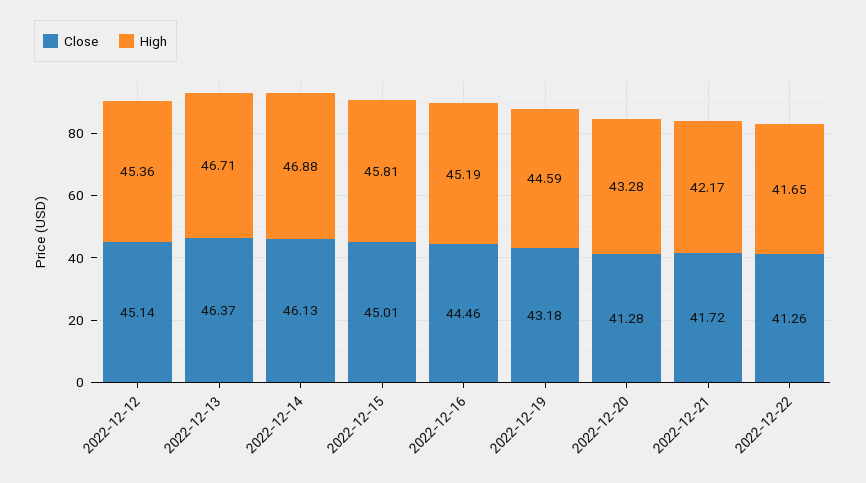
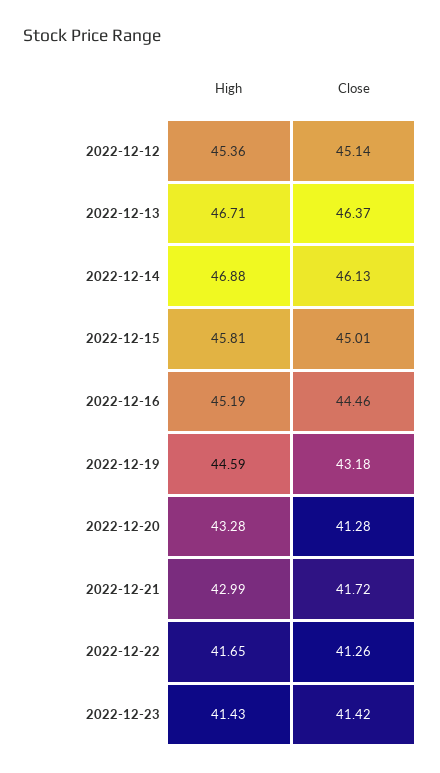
High, 2022-12-21: 42.17 -> 42.99
High, 2022-12-23: none -> 41.43
Close, 2022-12-23: none -> 41.42

